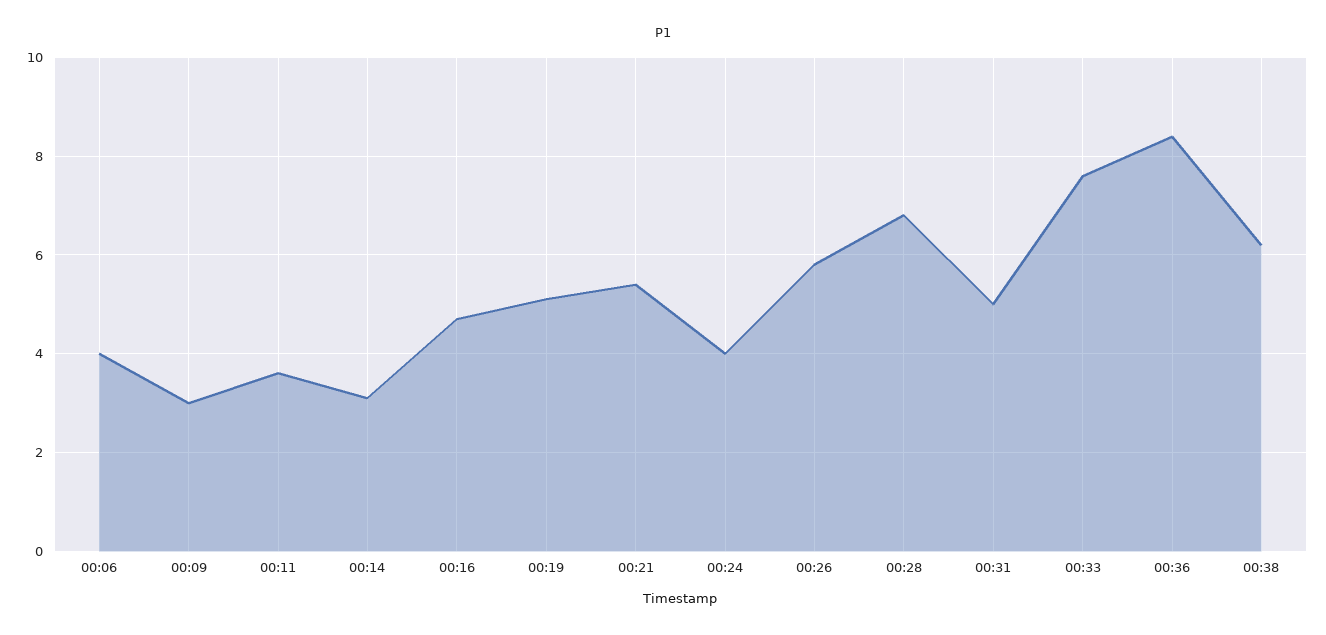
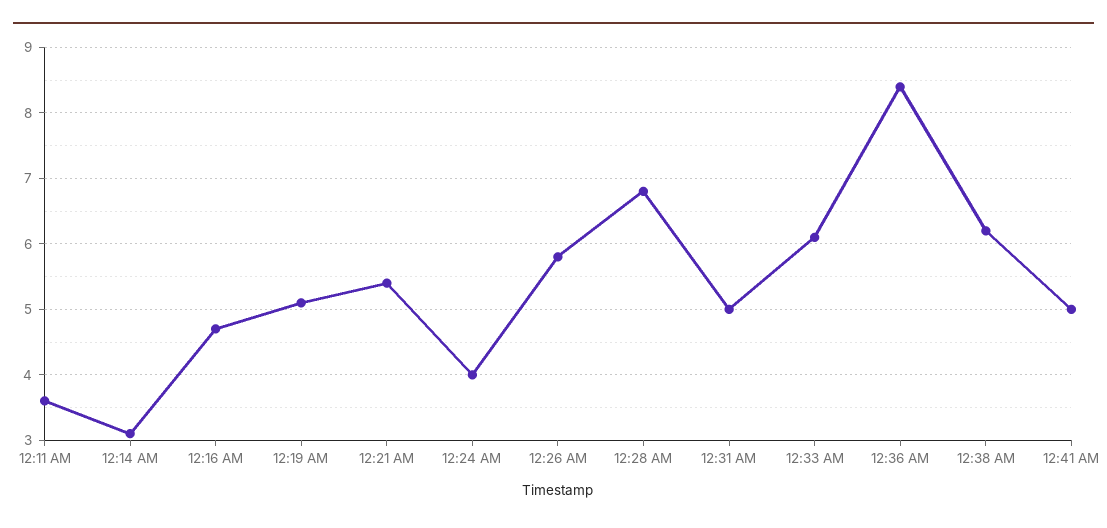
00:06: 4 -> none
00:09: 3 -> none
00:33: 7.5 -> 6.1
12:41 AM: none -> 5

